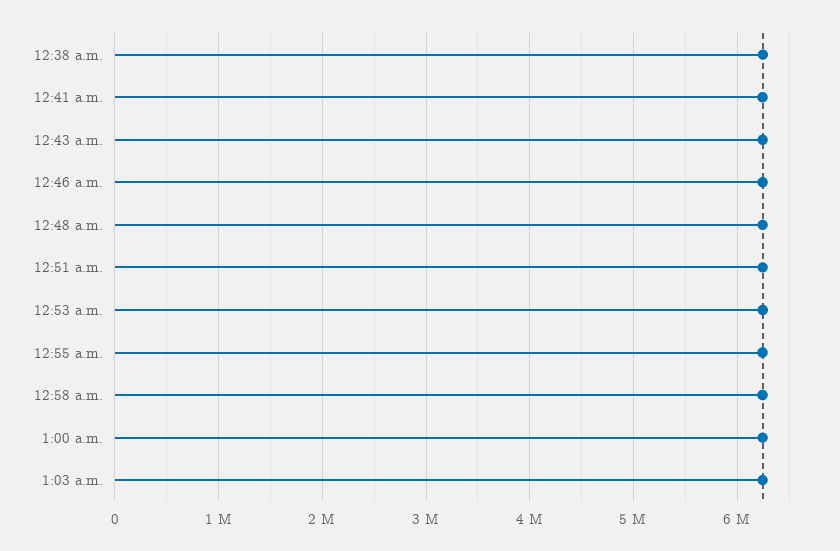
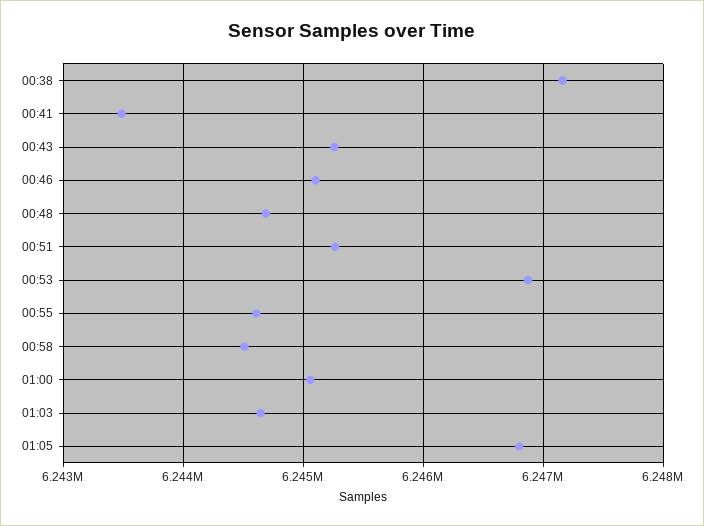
01:05: none -> 6246800

